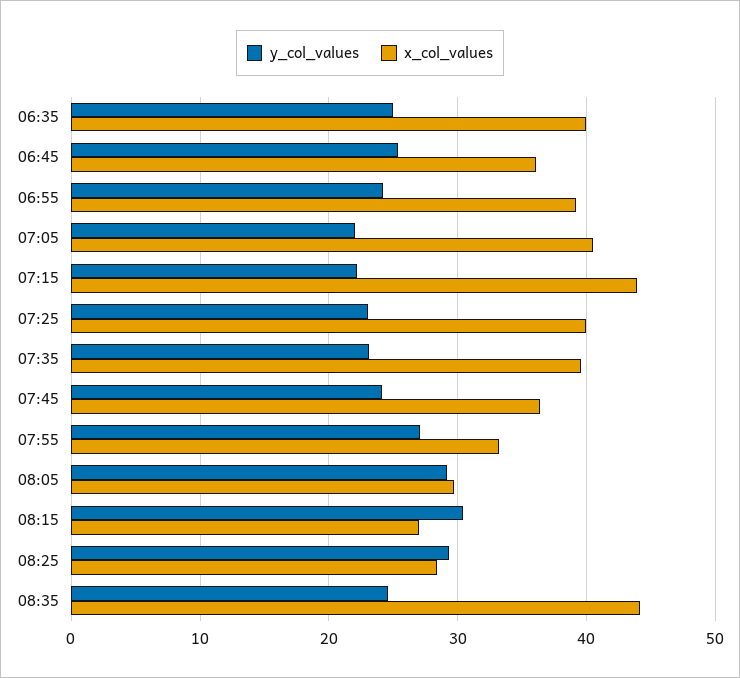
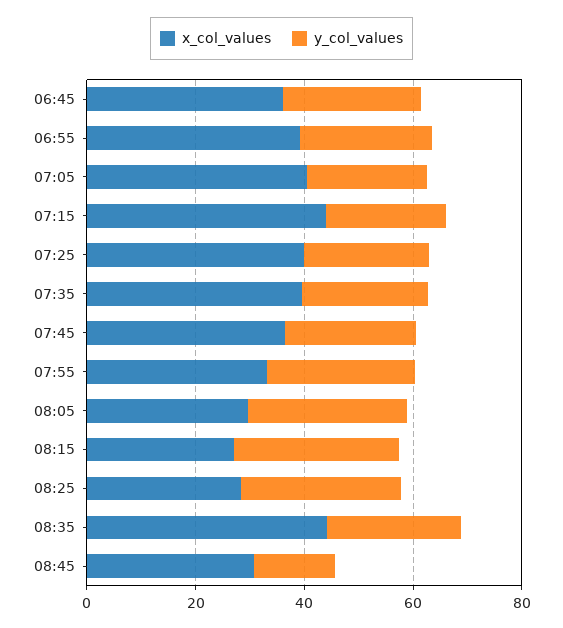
y_col_values, 06:35: 25 -> none
x_col_values, 06:35: 40 -> none
x_col_values, 08:45: none -> 30
y_col_values, 08:45: none -> 15

